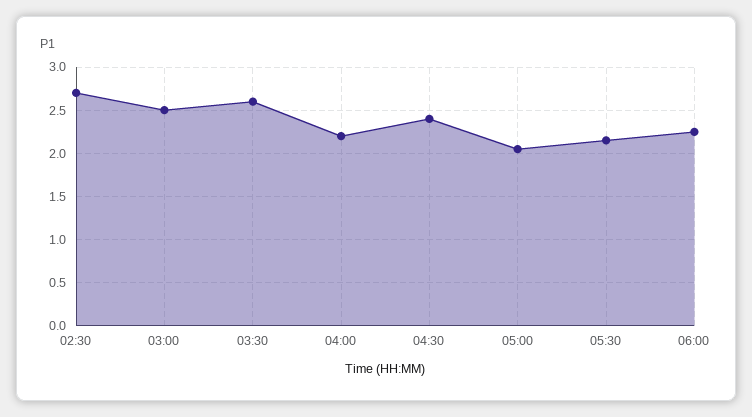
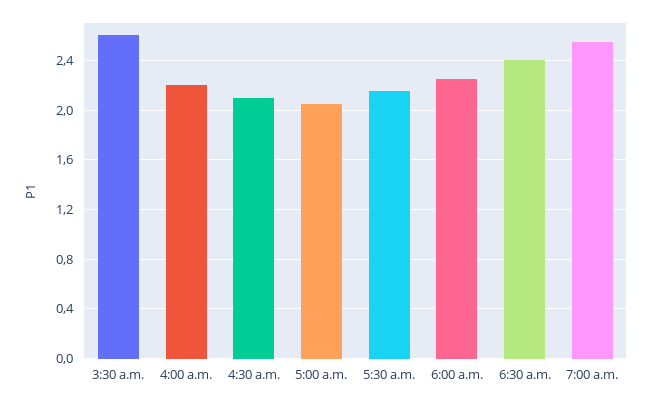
02:30: 2.7 -> none
03:00: 2.5 -> none
04:30: 2.4 -> 2.1
6:30 a.m.: none -> 2.4
7:00 a.m.: none -> 2.55

